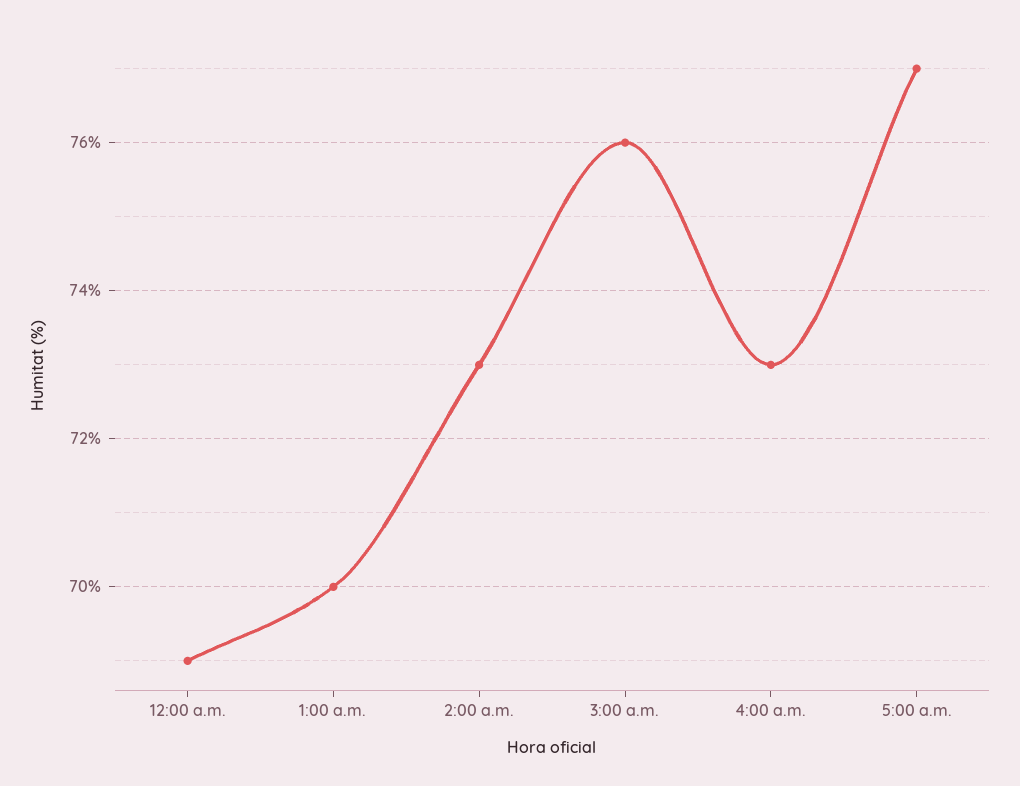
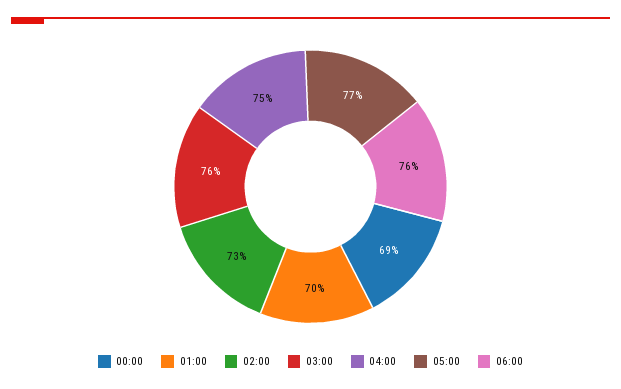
4:00 a.m.: 73 -> 75
06:00: none -> 76

